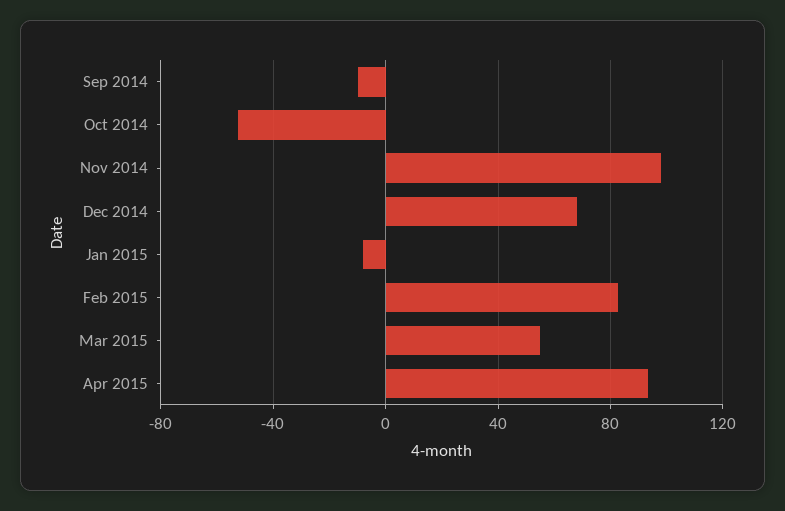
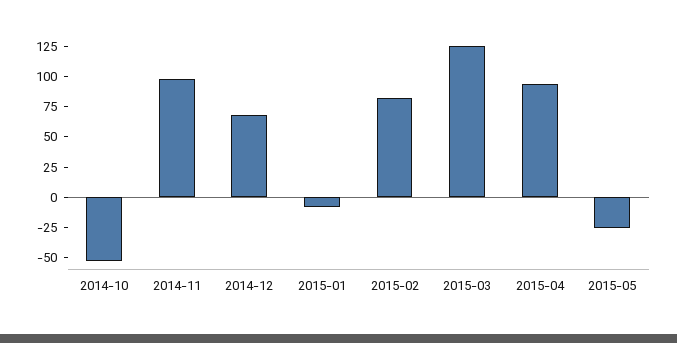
Sep 2014: -10 -> none
Mar 2015: 55 -> 125
2015-05: none -> -25

